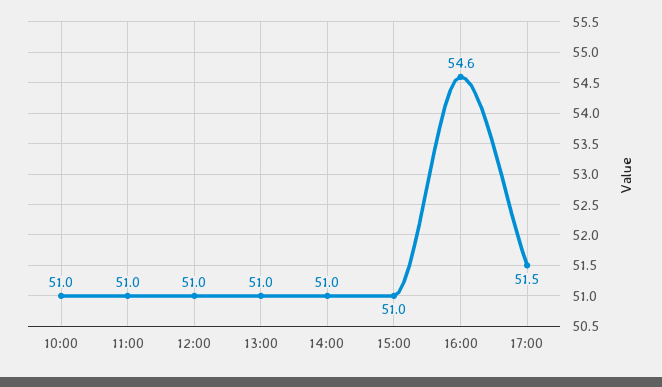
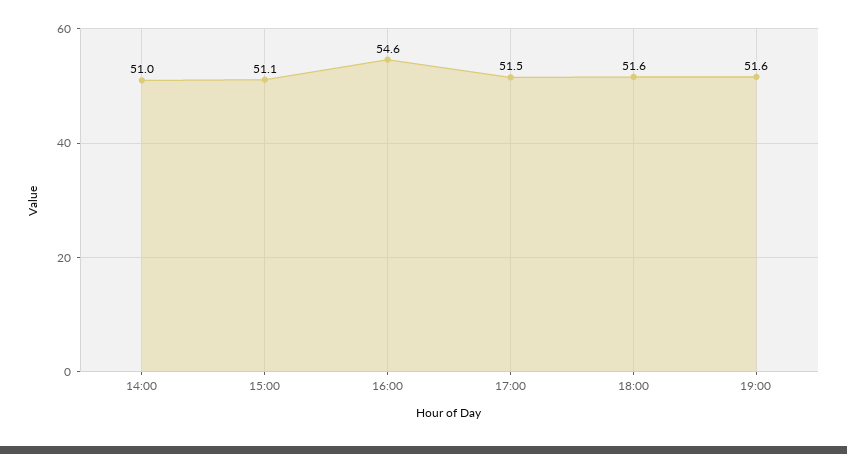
10:00: 51 -> none
11:00: 51 -> none
12:00: 51 -> none
13:00: 51 -> none
15:00: 51 -> 51.1
18:00: none -> 51.6
19:00: none -> 51.6

